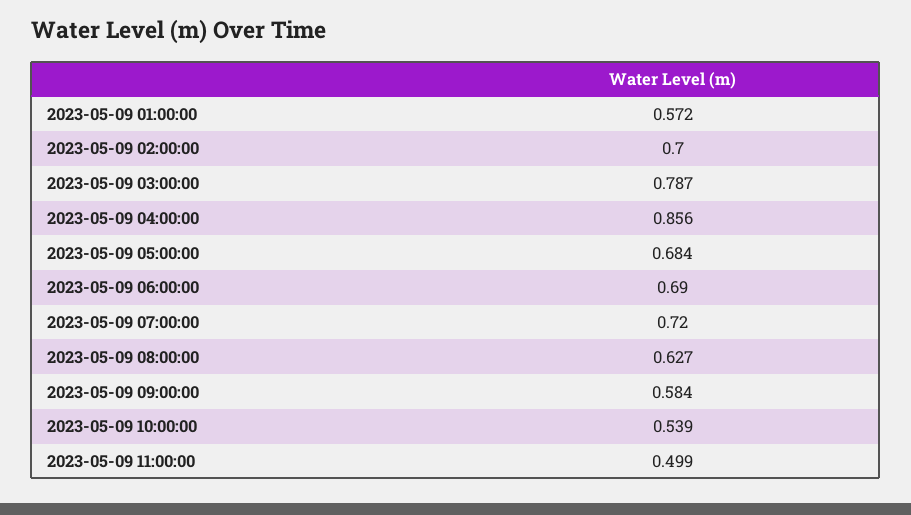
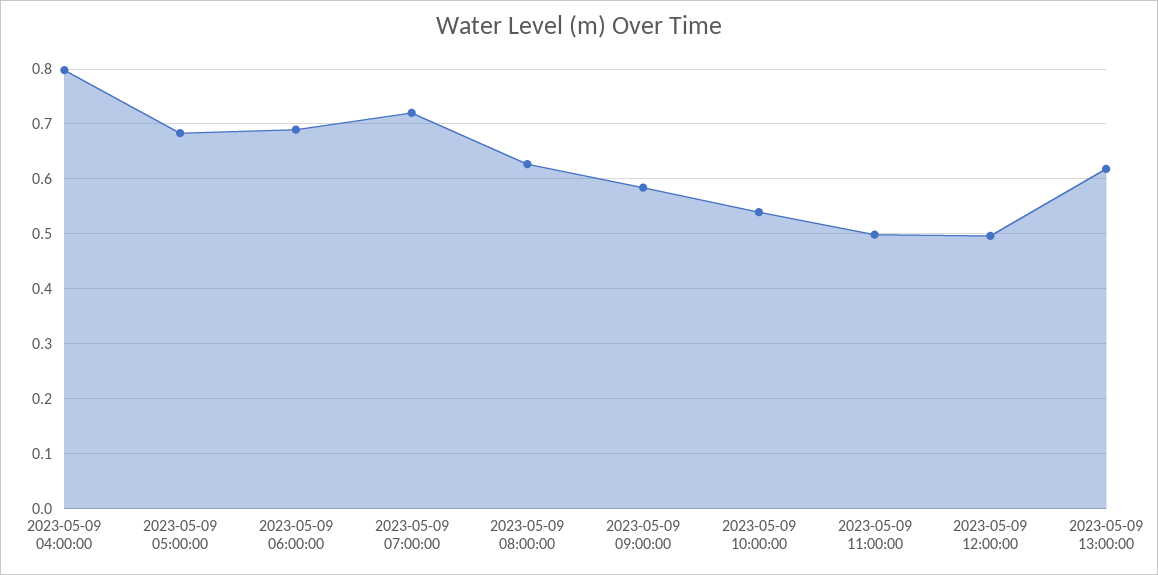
2023-05-09 01:00:00: 0.572 -> none
2023-05-09 02:00:00: 0.7 -> none
2023-05-09 03:00:00: 0.787 -> none
2023-05-09 04:00:00: 0.856 -> 0.8
2023-05-09 12:00:00: none -> 0.5
2023-05-09 13:00:00: none -> 0.62

